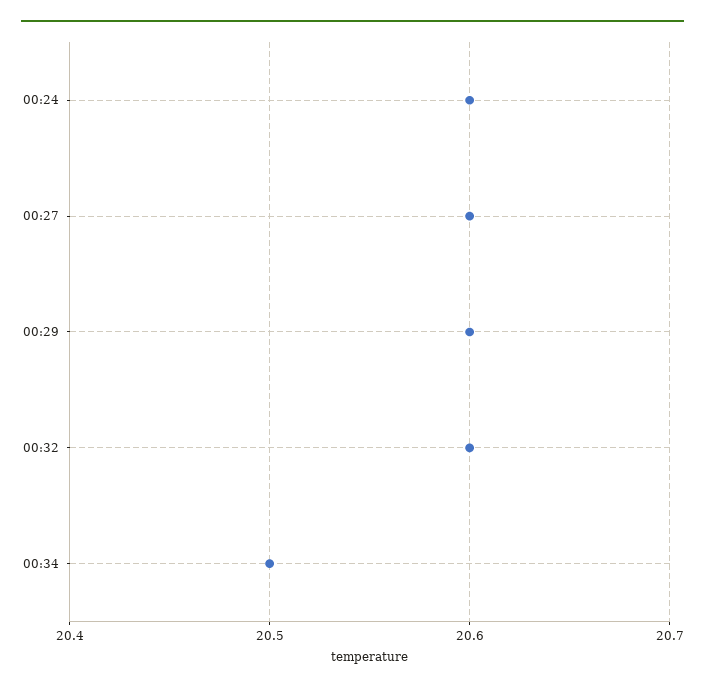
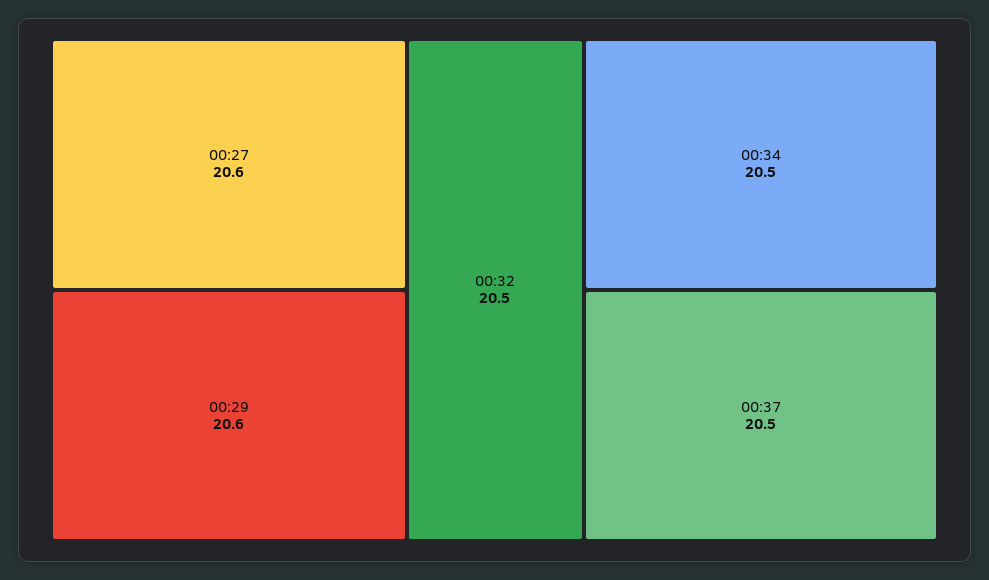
00:24: 20.6 -> none
00:32: 20.6 -> 20.5
00:37: none -> 20.5

